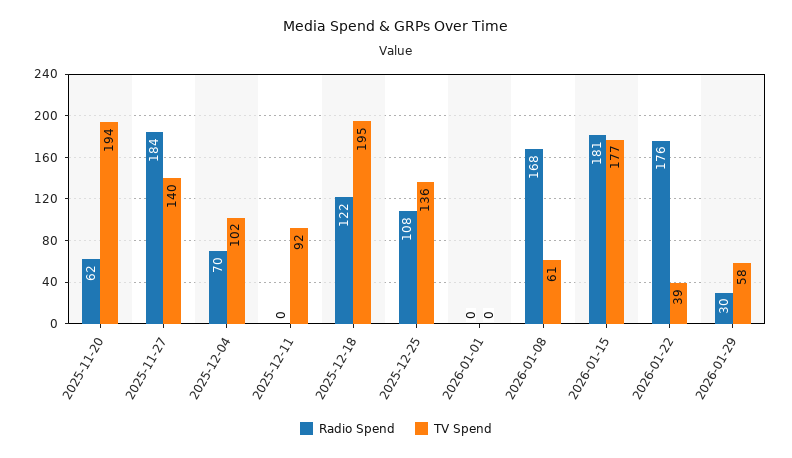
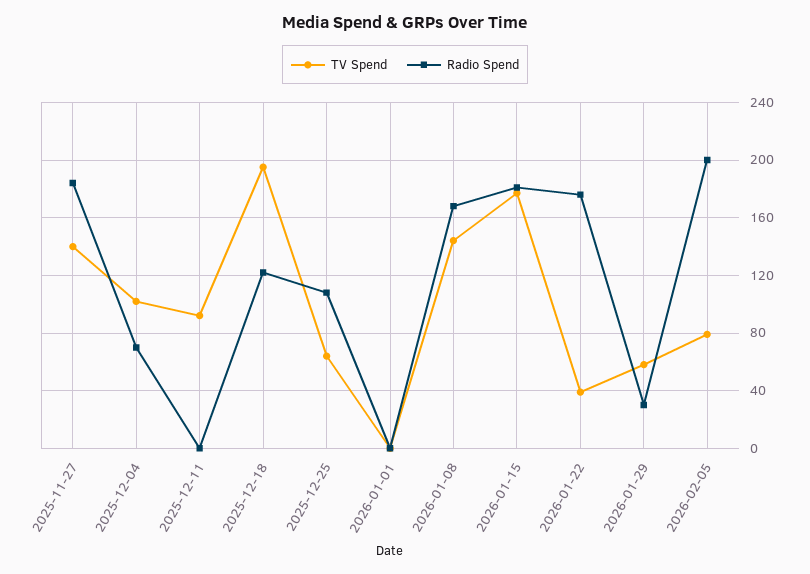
Radio Spend, 2025-11-20: 62 -> none
TV Spend, 2025-11-20: 194 -> none
TV Spend, 2025-12-25: 136 -> 65
TV Spend, 2026-01-08: 61 -> 145
TV Spend, 2026-02-05: none -> 80
Radio Spend, 2026-02-05: none -> 200

